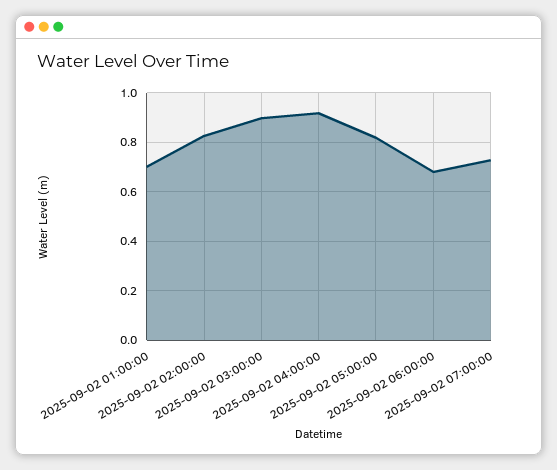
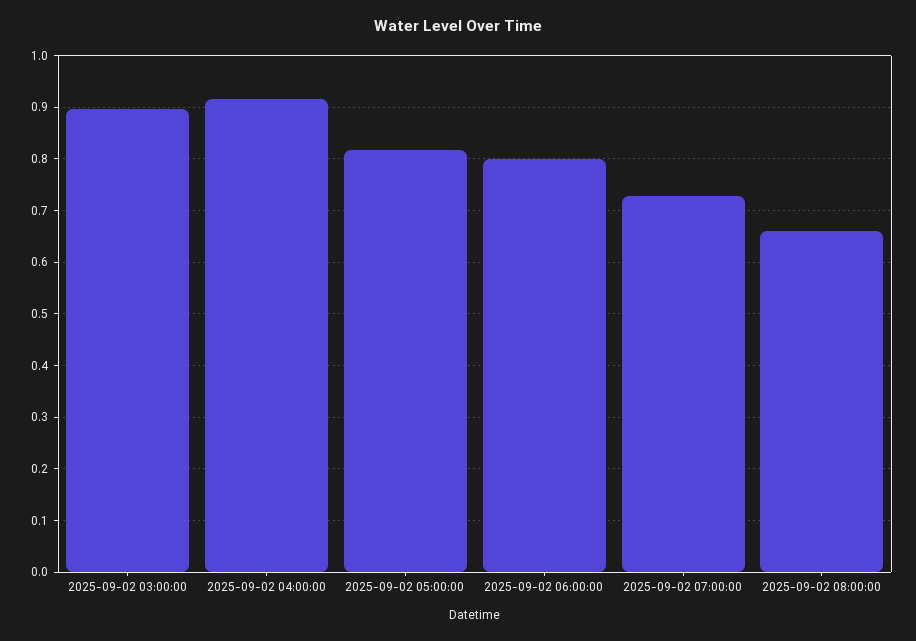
2025-09-02 01:00:00: 0.7 -> none
2025-09-02 02:00:00: 0.825 -> none
2025-09-02 06:00:00: 0.675 -> 0.8
2025-09-02 08:00:00: none -> 0.66

